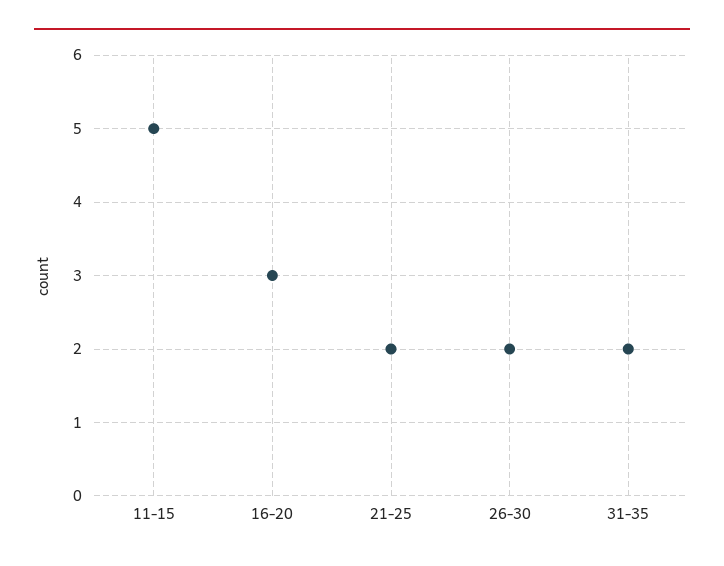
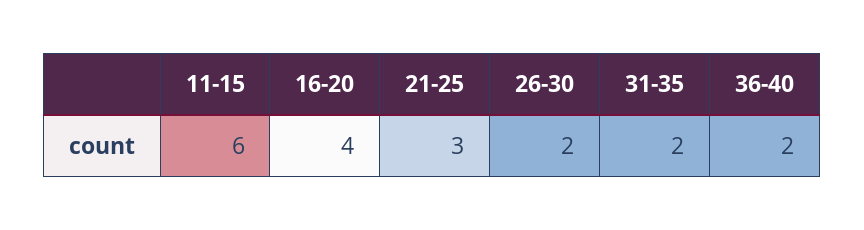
11-15: 5 -> 6
16-20: 3 -> 4
21-25: 2 -> 3
36-40: none -> 2

